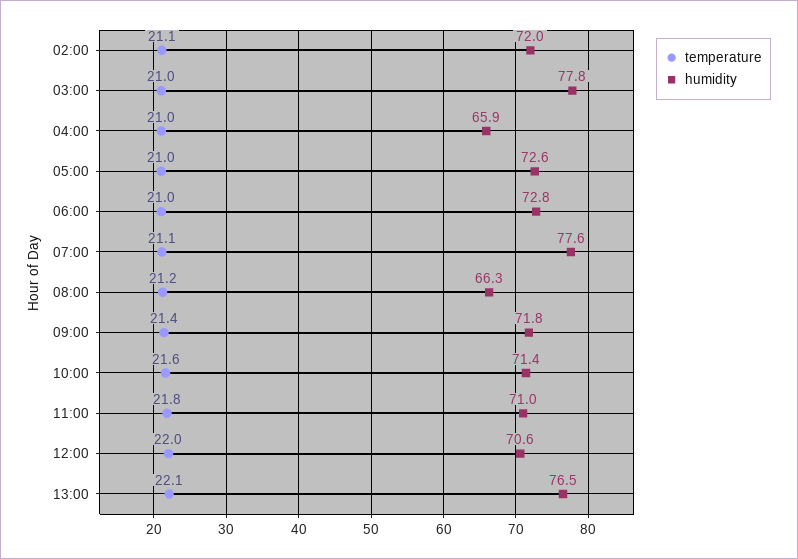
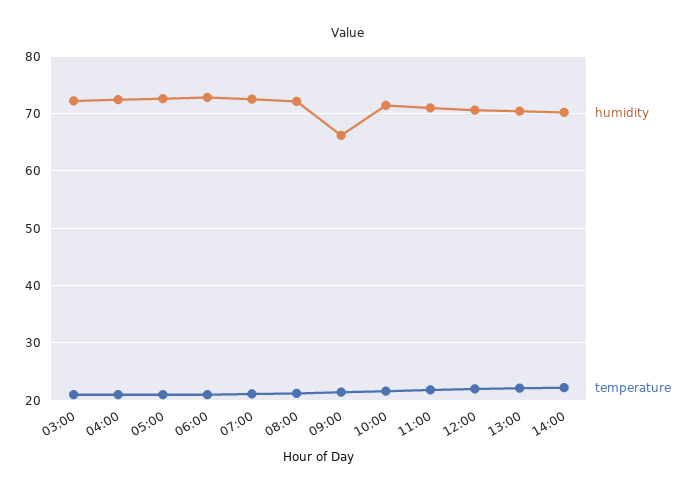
temperature, 02:00: 21.1 -> none
humidity, 02:00: 72 -> none
humidity, 03:00: 77.8 -> 72
humidity, 04:00: 65.9 -> 72
humidity, 07:00: 77.6 -> 72
humidity, 08:00: 66.3 -> 72
humidity, 09:00: 71.8 -> 66
humidity, 13:00: 76.5 -> 70
humidity, 14:00: none -> 70
temperature, 14:00: none -> 22

